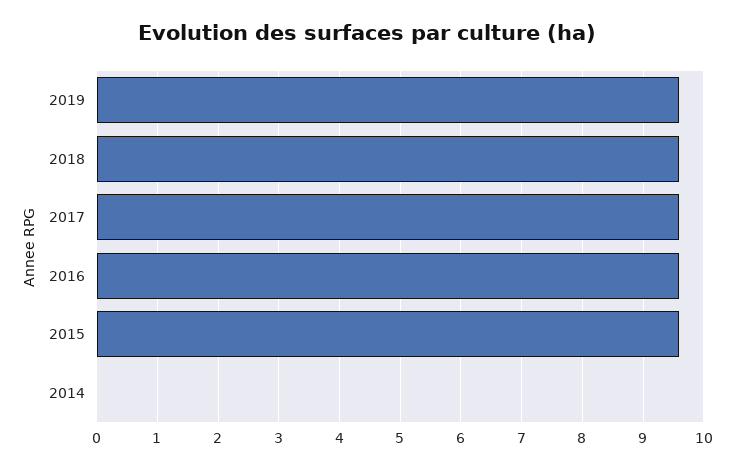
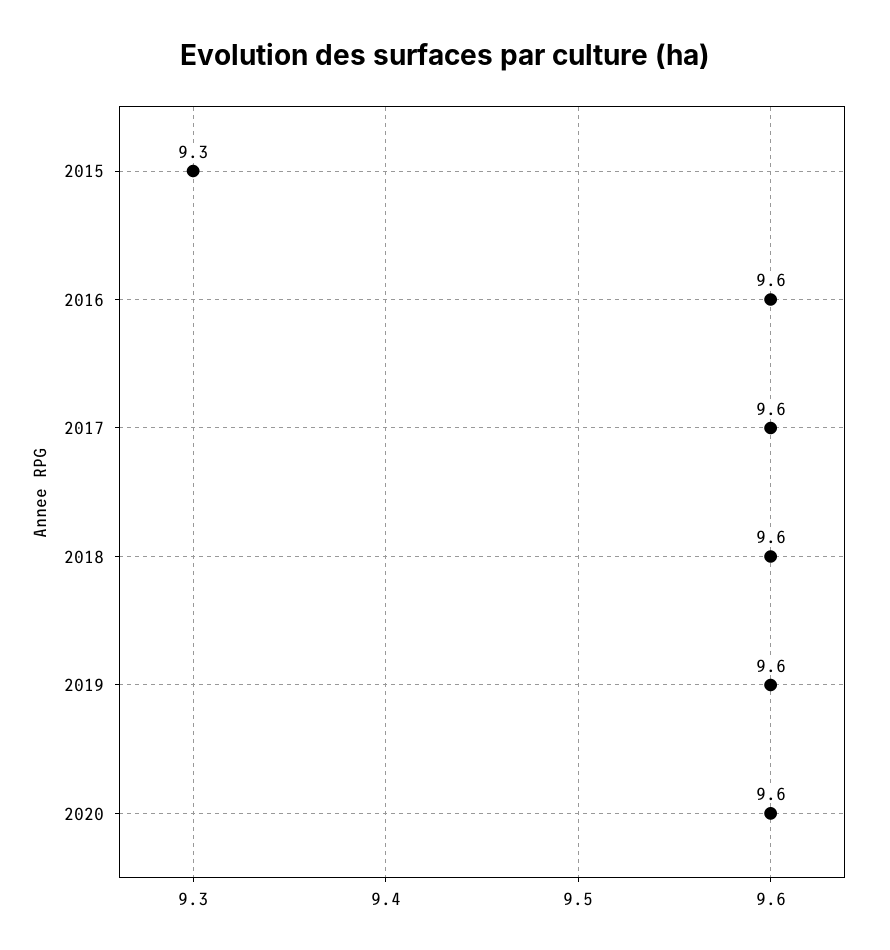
2015: 9.6 -> 9.3
2014: 0 -> none
2020: none -> 9.6

